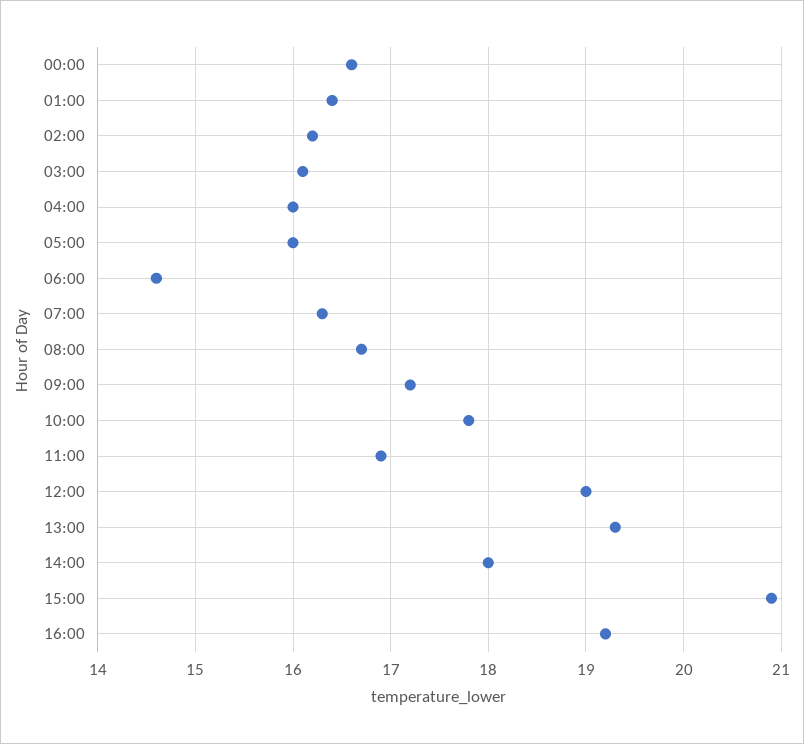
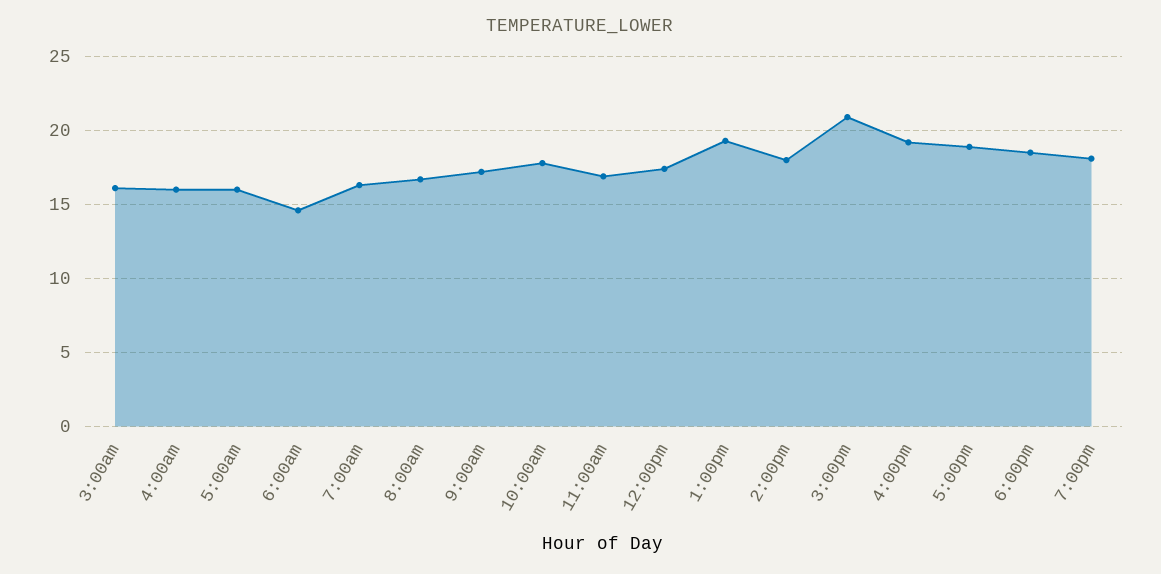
00:00: 16.6 -> none
01:00: 16.4 -> none
02:00: 16.2 -> none
12:00: 19 -> 17.5
5:00pm: none -> 19
6:00pm: none -> 18.5
7:00pm: none -> 18

